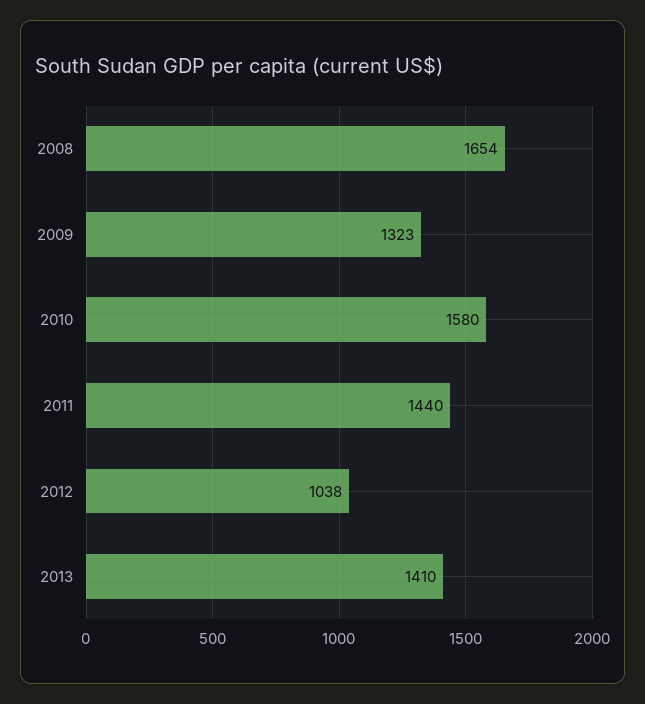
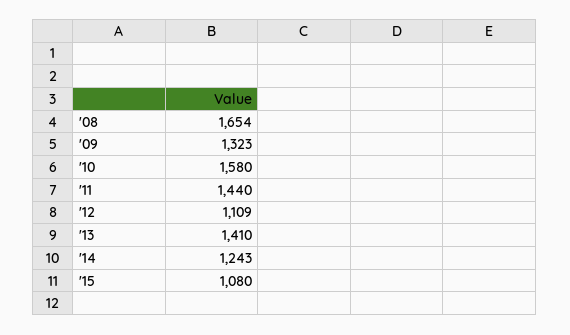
2012: 1038 -> 1109
'14: none -> 1243
'15: none -> 1080

